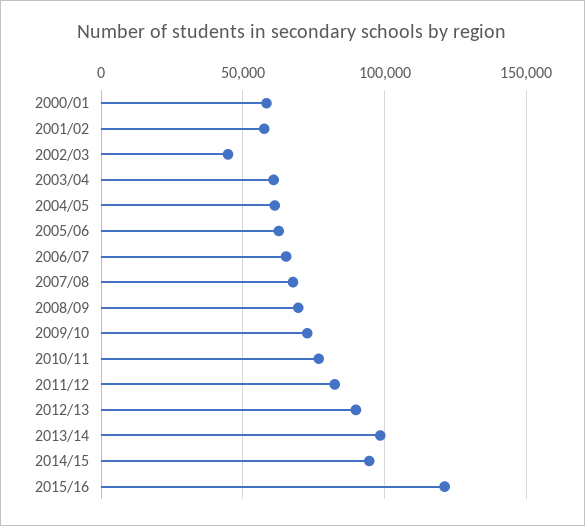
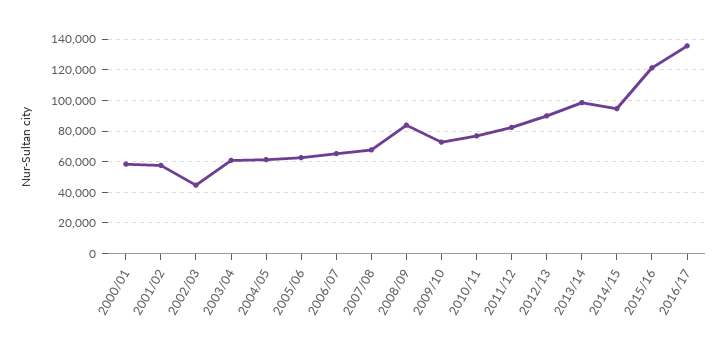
2008/09: 70000 -> 85000
2016/17: none -> 135000

